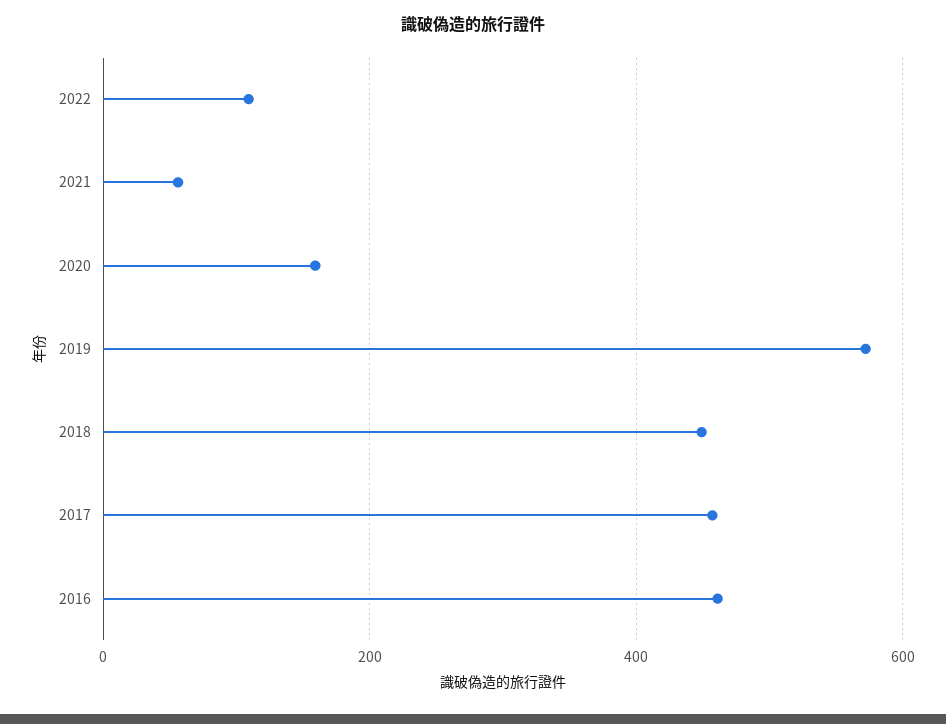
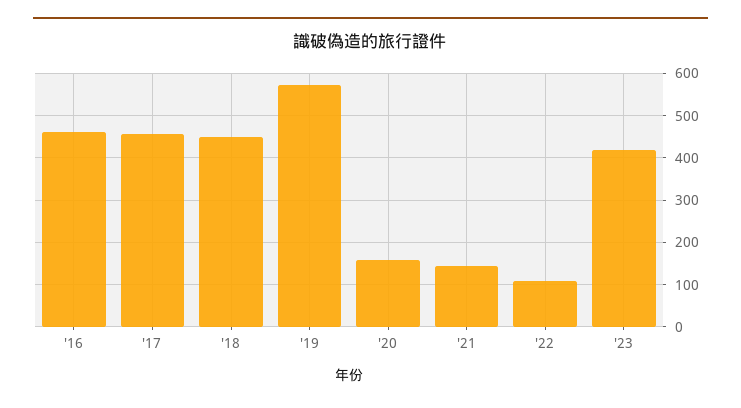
2021: 60 -> 140
'23: none -> 420

